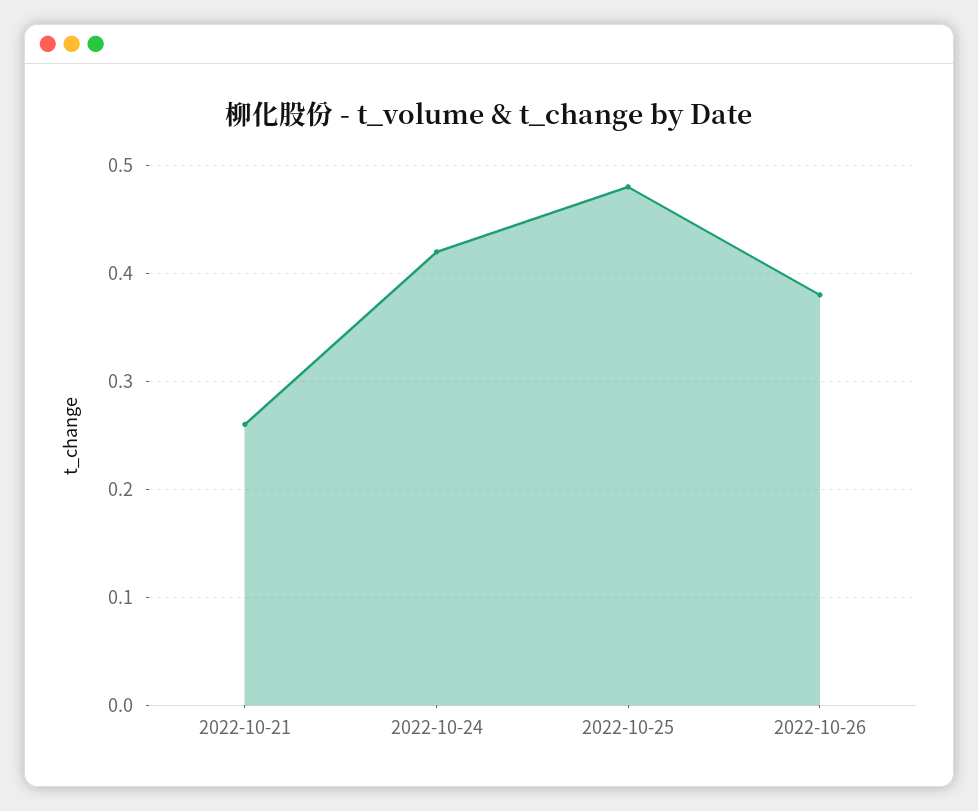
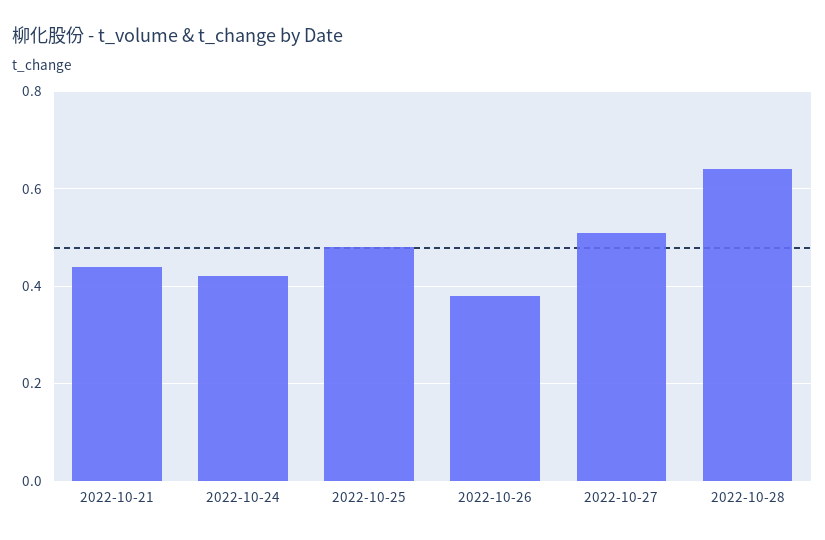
2022-10-21: 0.26 -> 0.45
2022-10-27: none -> 0.5
2022-10-28: none -> 0.65

